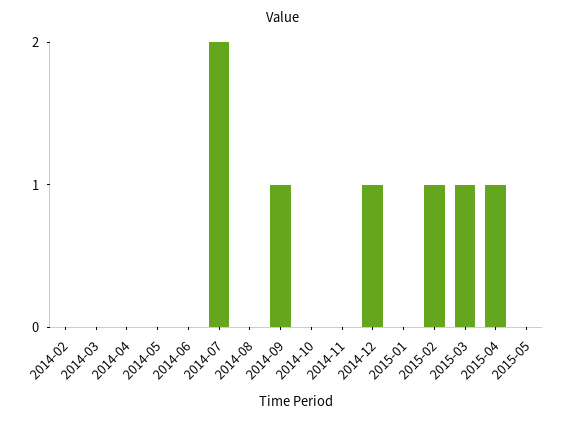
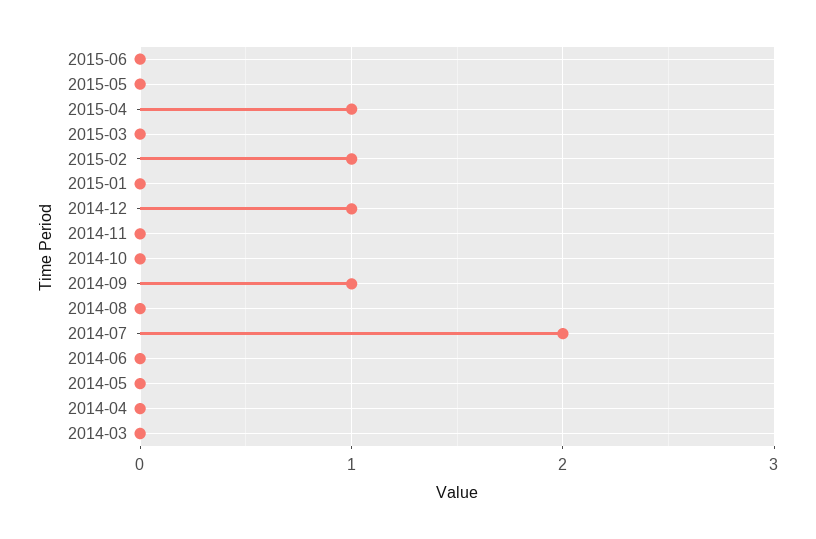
2014-02: 0 -> none
2015-03: 1 -> 0
2015-06: none -> 0

